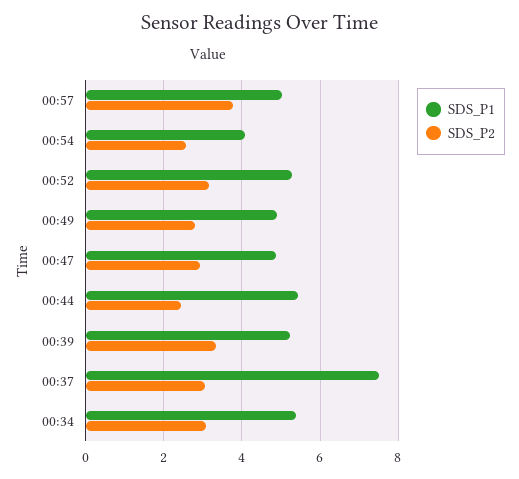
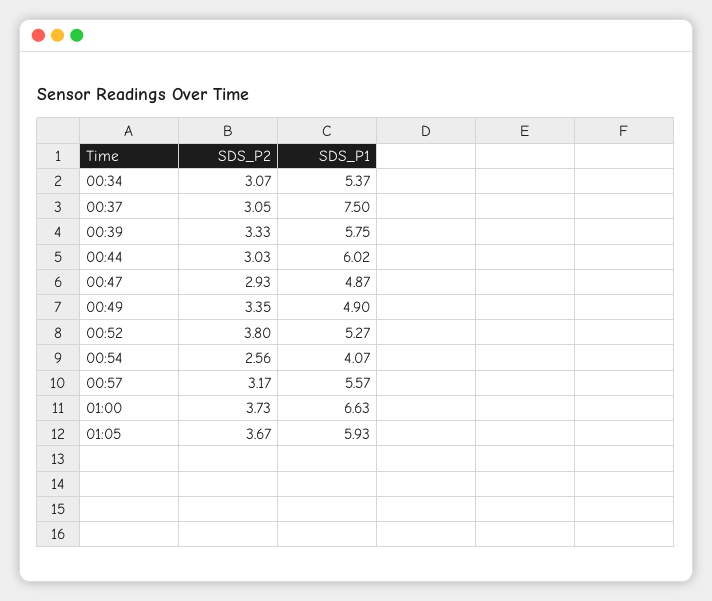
SDS_P1, 00:57: 5 -> 5.57
SDS_P2, 00:57: 3.8 -> 3.17
SDS_P2, 00:52: 3.2 -> 3.8
SDS_P2, 00:49: 2.8 -> 3.35
SDS_P1, 00:44: 5.4 -> 6.02
SDS_P2, 00:44: 2.4 -> 3.03
SDS_P1, 00:39: 5.2 -> 5.75
SDS_P2, 01:00: none -> 3.73
SDS_P1, 01:00: none -> 6.63
SDS_P2, 01:05: none -> 3.67
SDS_P1, 01:05: none -> 5.93

